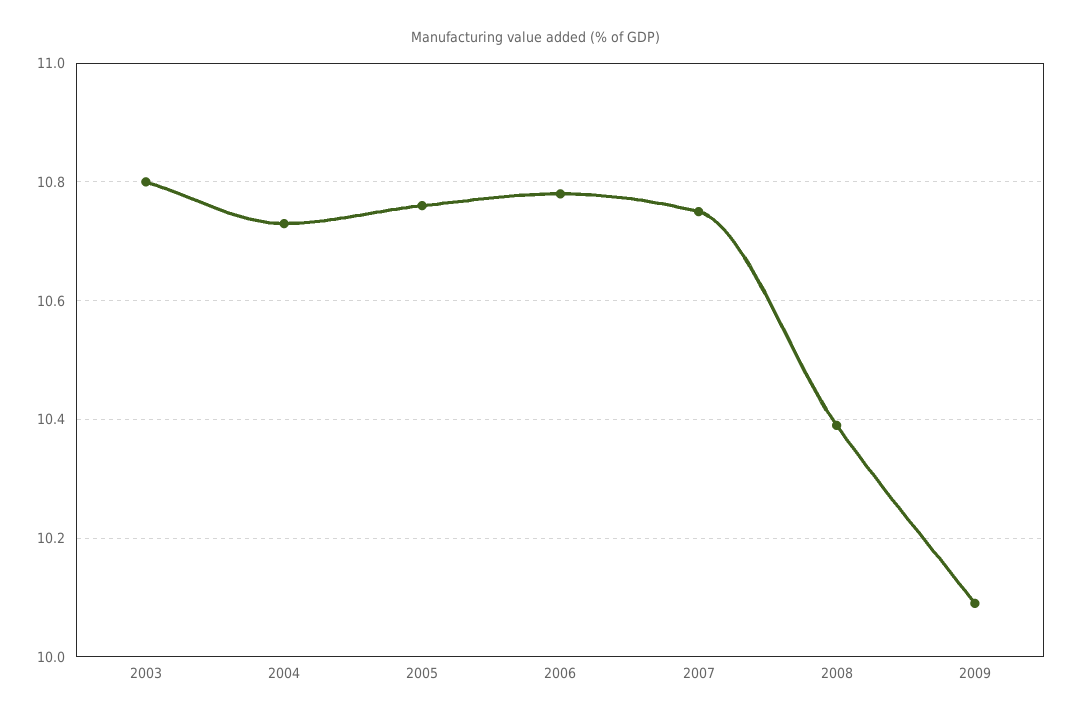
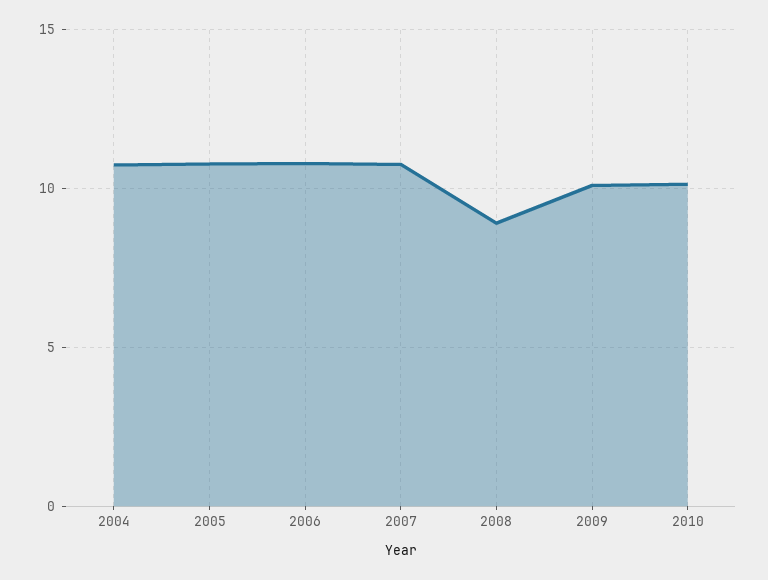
2003: 10.8 -> none
2008: 10.4 -> 9
2010: none -> 10

